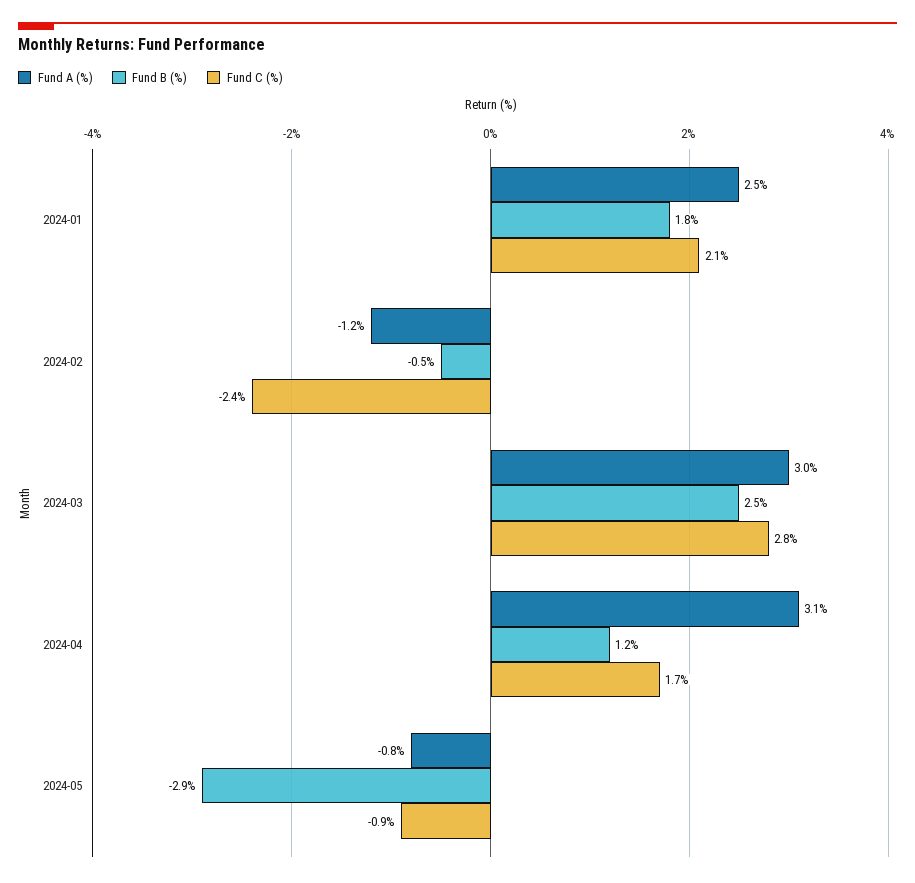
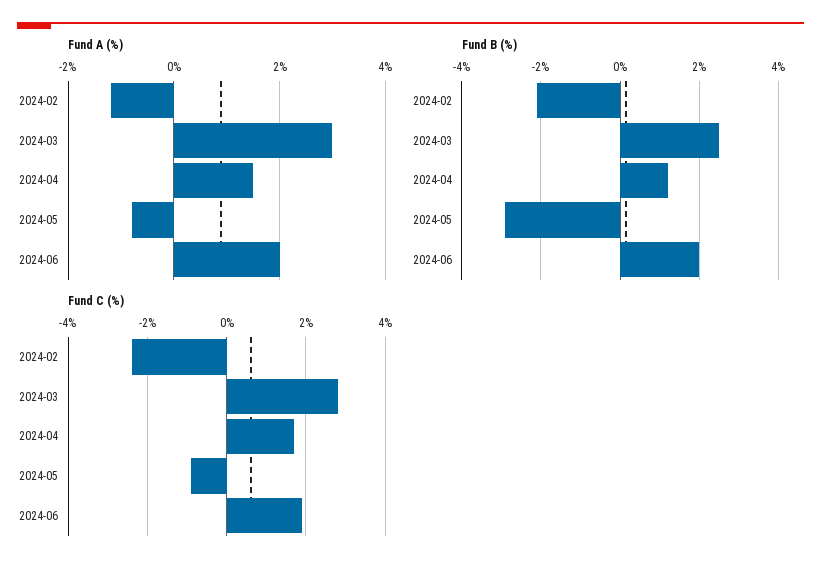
Fund A (%), 2024-01: 2.5 -> none
Fund B (%), 2024-01: 1.8 -> none
Fund C (%), 2024-01: 2.1 -> none
Fund B (%), 2024-02: -0.5 -> -2
Fund A (%), 2024-04: 3.1 -> 1.5
Fund A (%), 2024-06: none -> 2
Fund B (%), 2024-06: none -> 2
Fund C (%), 2024-06: none -> 2

